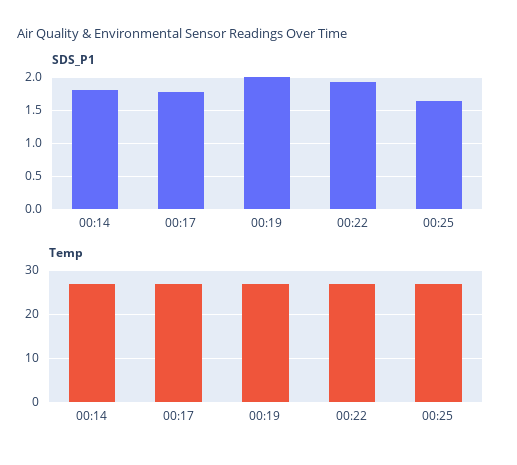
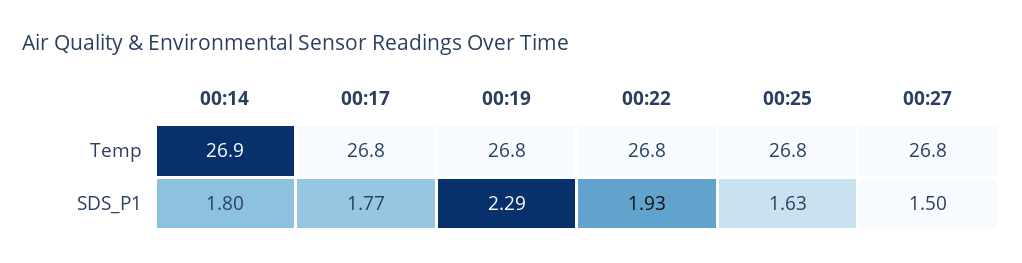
SDS_P1, 00:19: 2 -> 2.29
Temp, 00:27: none -> 26.8
SDS_P1, 00:27: none -> 1.5

